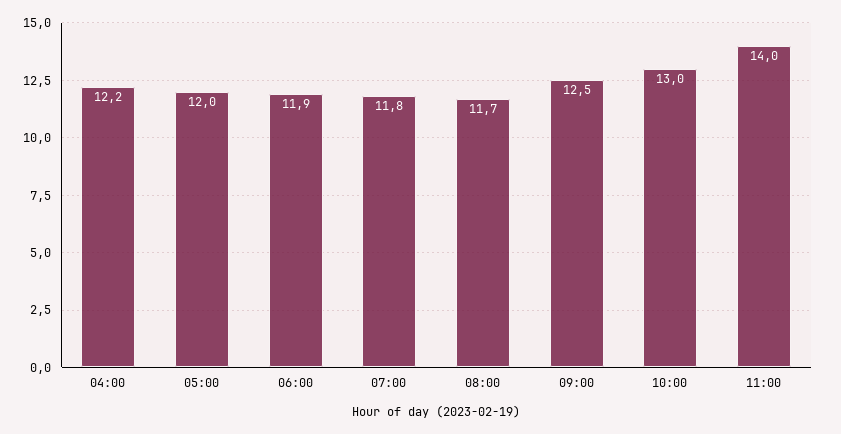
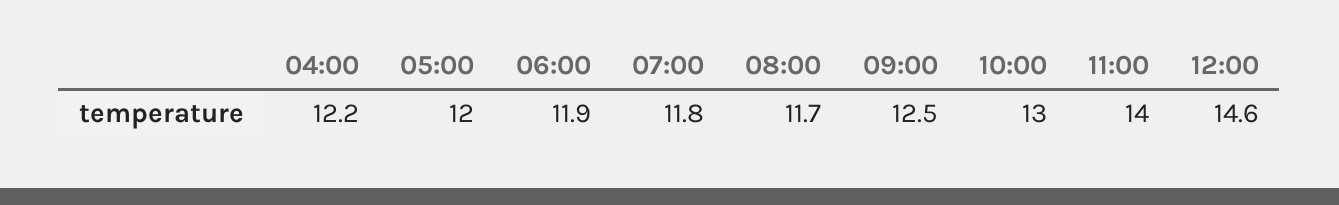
12:00: none -> 14.6

